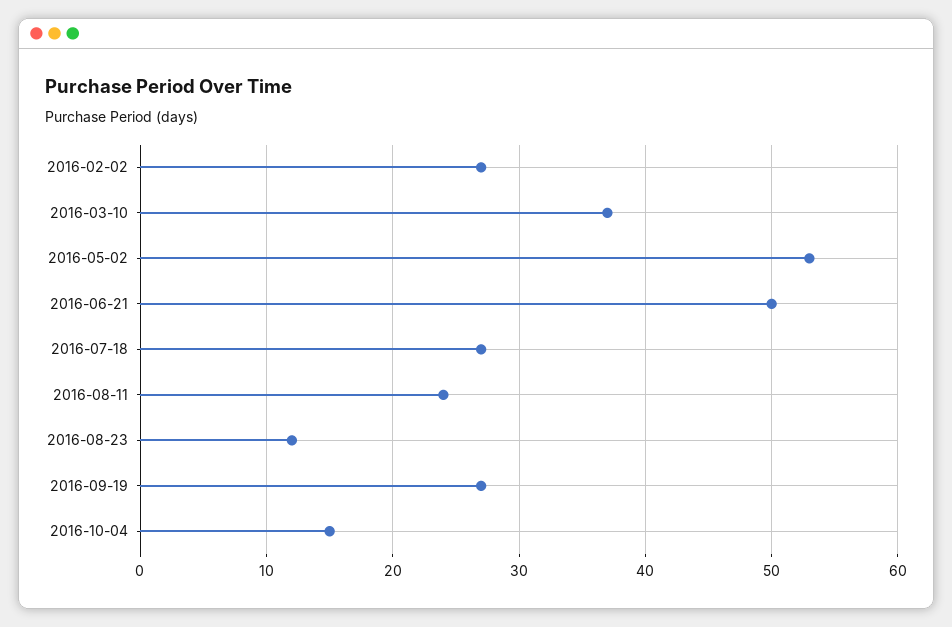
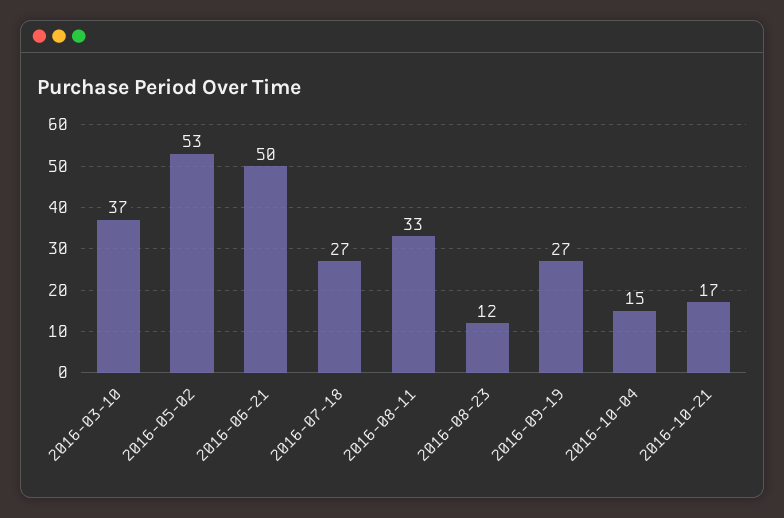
2016-02-02: 27 -> none
2016-08-11: 24 -> 33
2016-10-21: none -> 17

